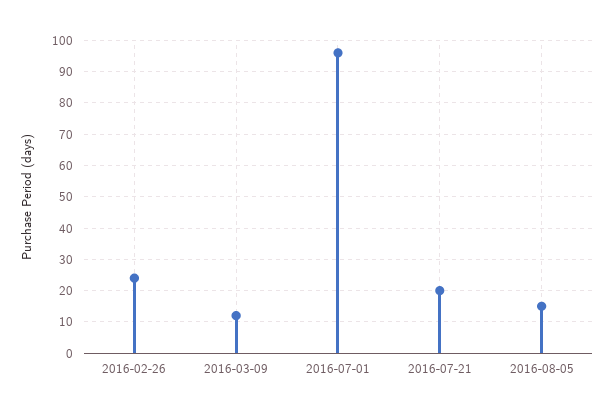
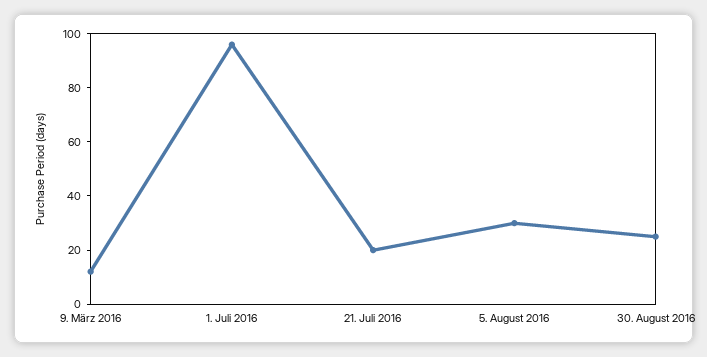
2016-02-26: 25 -> none
2016-08-05: 15 -> 30
30. August 2016: none -> 25

